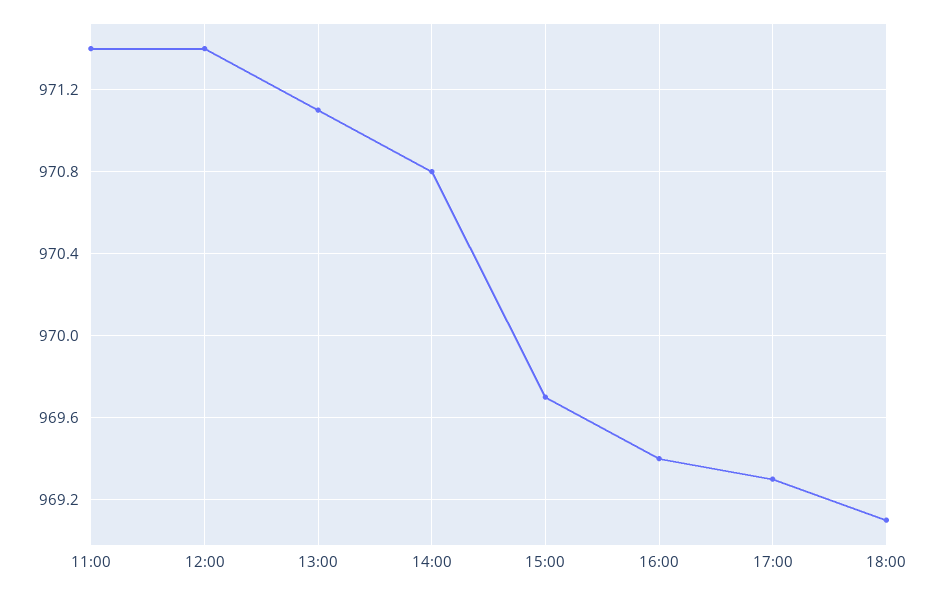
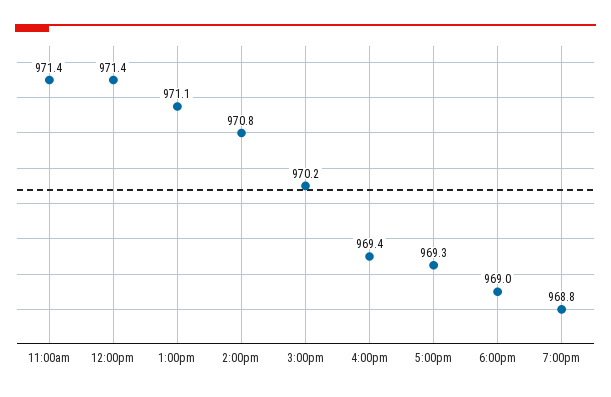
15:00: 969.7 -> 970.2
18:00: 969.1 -> 969
7:00pm: none -> 968.8

